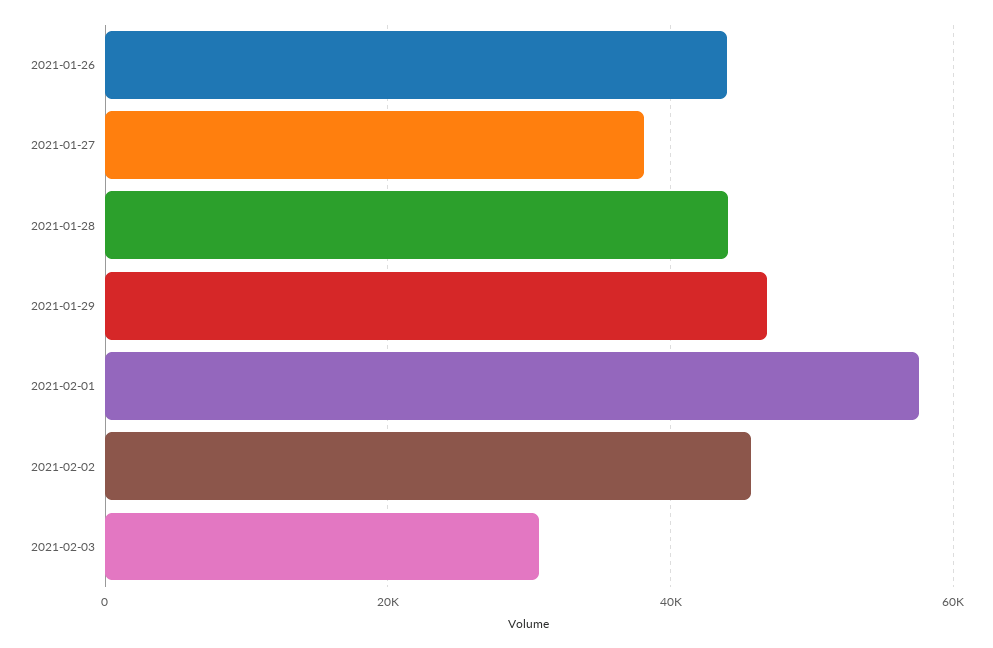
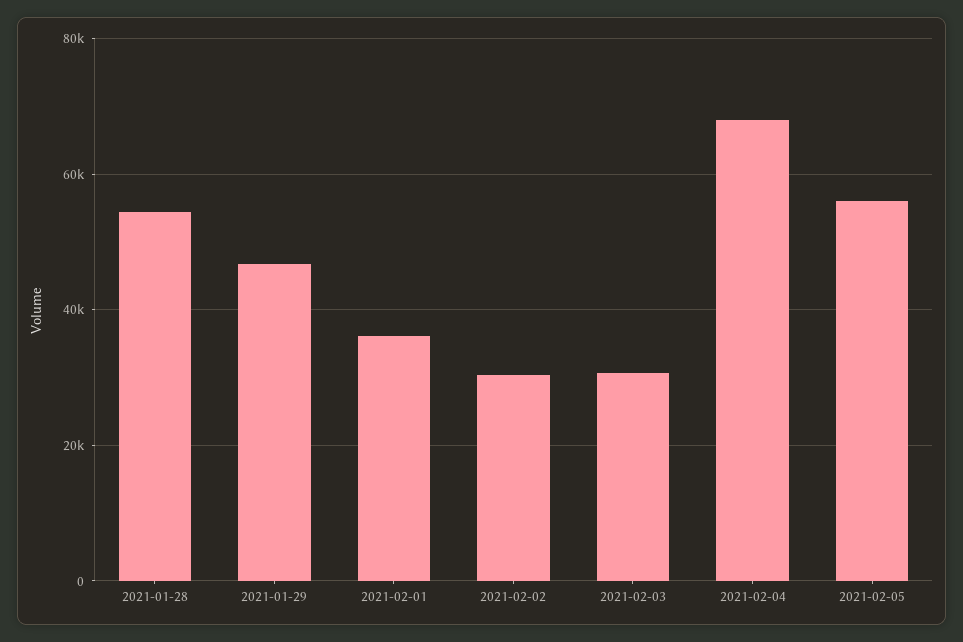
2021-01-26: 44000 -> none
2021-01-27: 38000 -> none
2021-01-28: 44000 -> 54000
2021-02-01: 58000 -> 36000
2021-02-02: 46000 -> 30000
2021-02-04: none -> 68000
2021-02-05: none -> 56000

